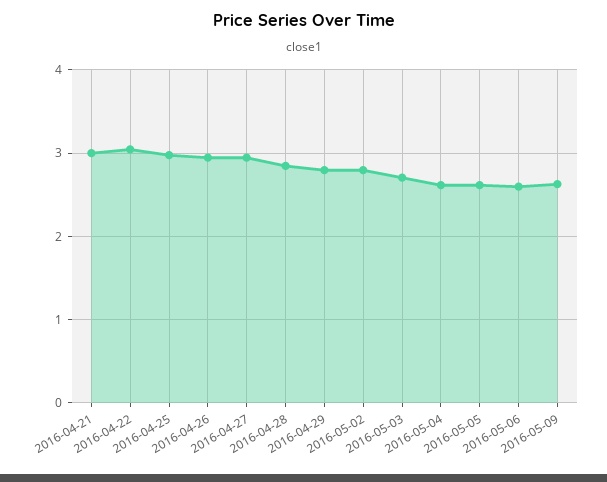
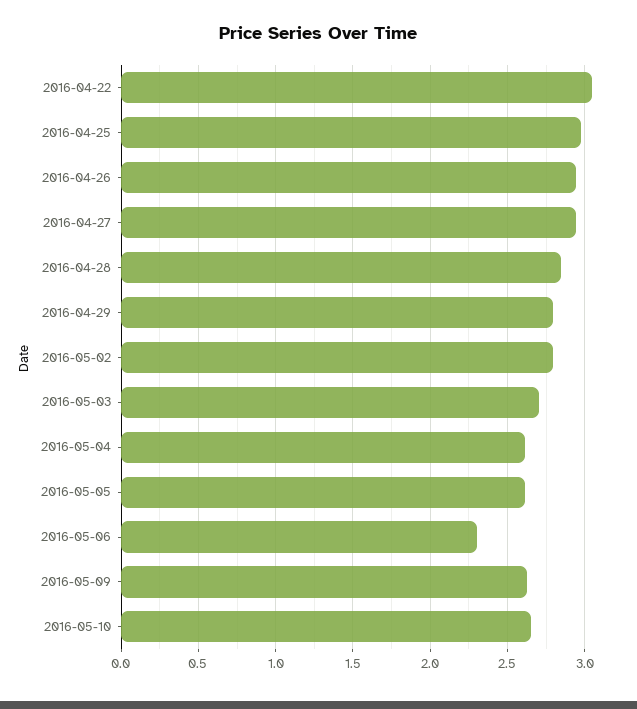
2016-04-21: 3 -> none
2016-05-06: 2.6 -> 2.3
2016-05-10: none -> 2.65

